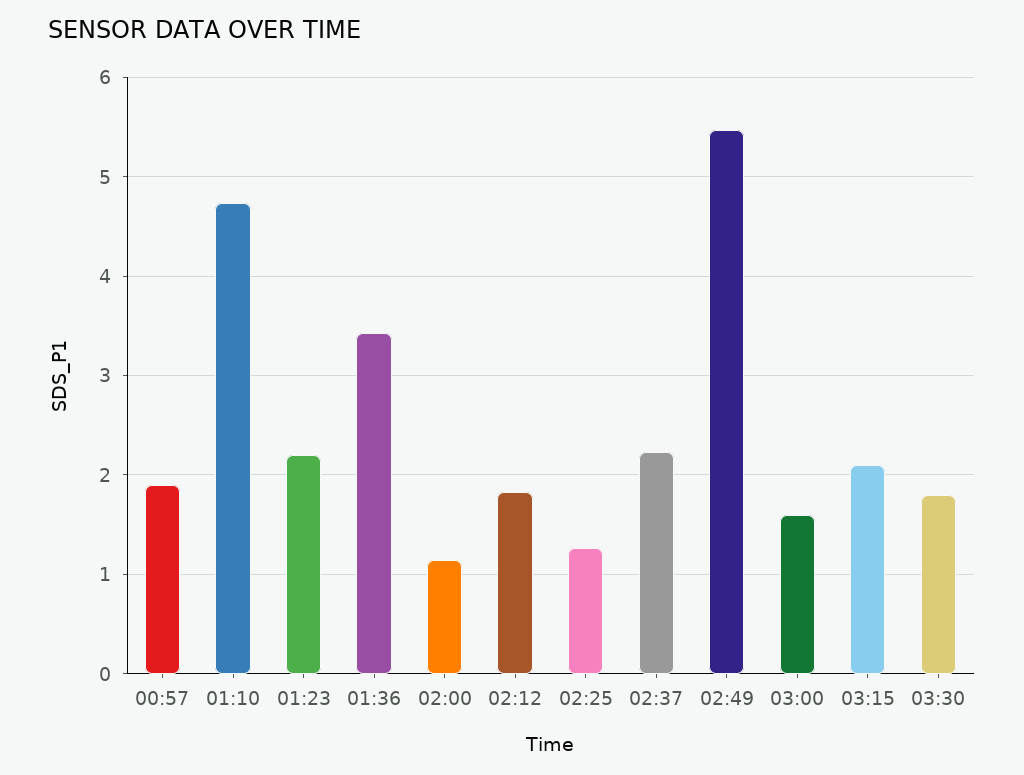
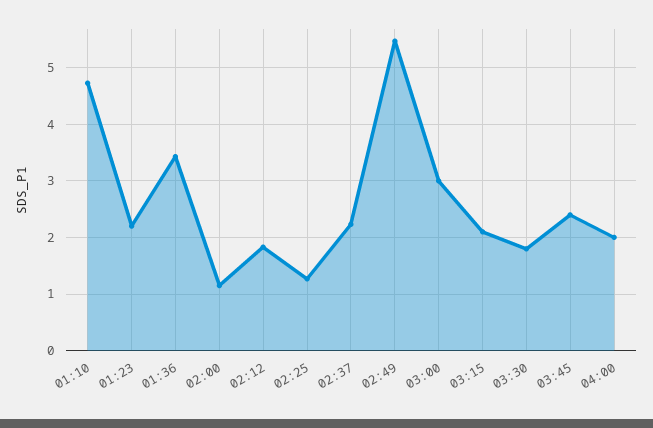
00:57: 1.9 -> none
03:00: 1.6 -> 3
03:45: none -> 2.4
04:00: none -> 2

